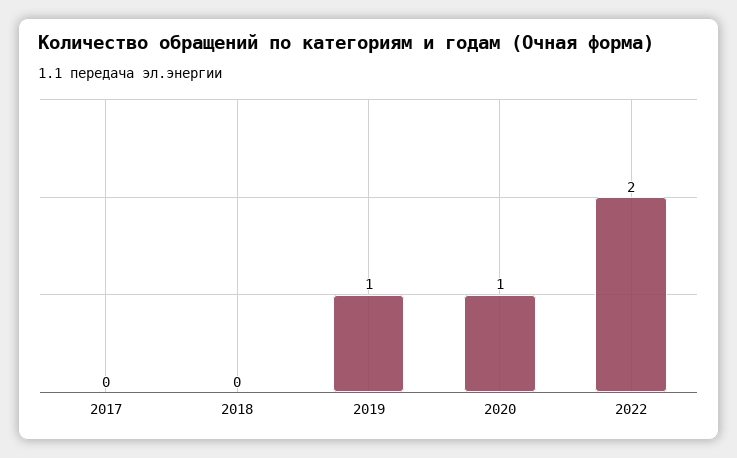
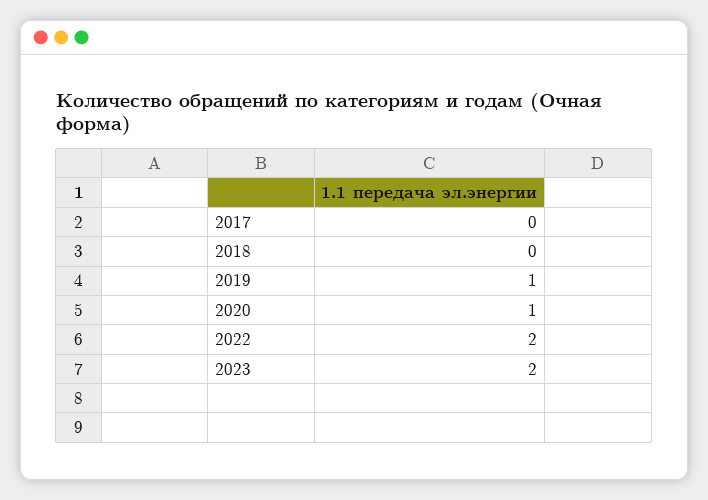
2023: none -> 2

